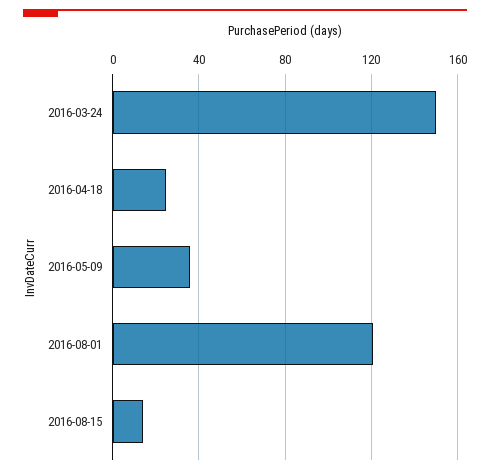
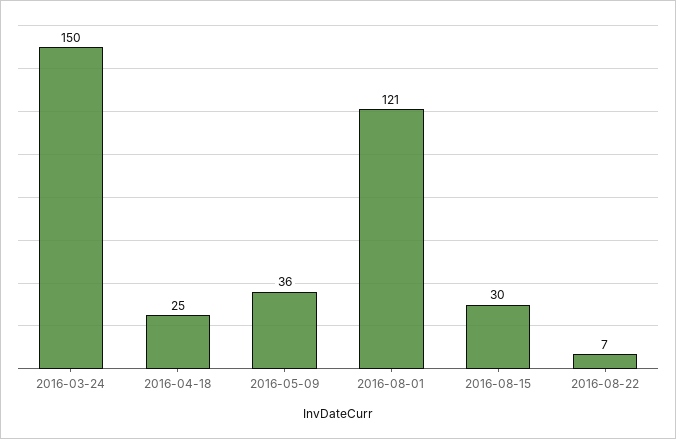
2016-08-15: 15 -> 30
2016-08-22: none -> 7

